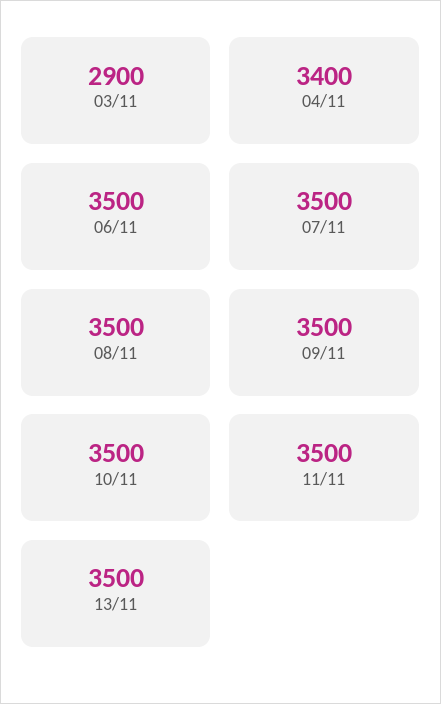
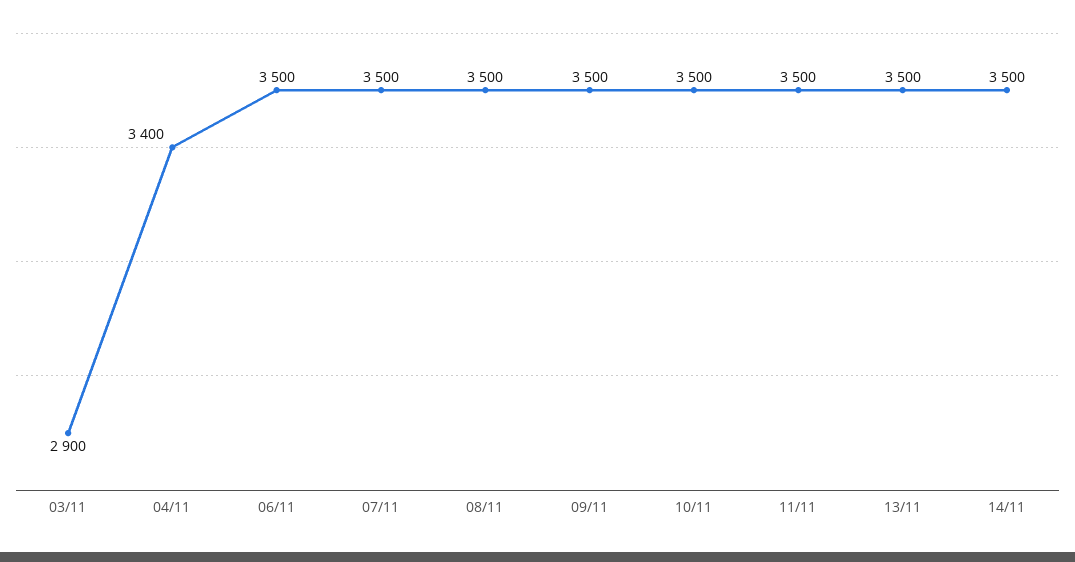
14/11: none -> 3500

